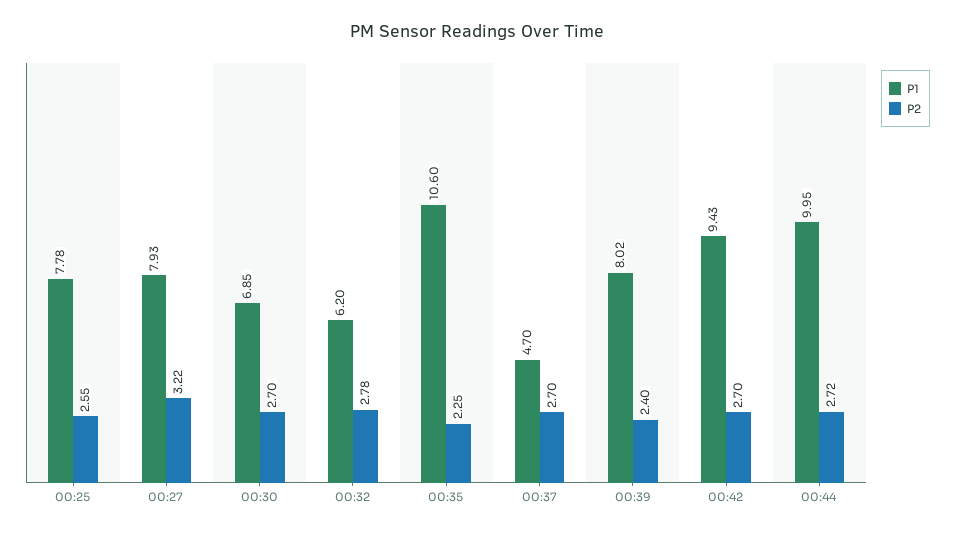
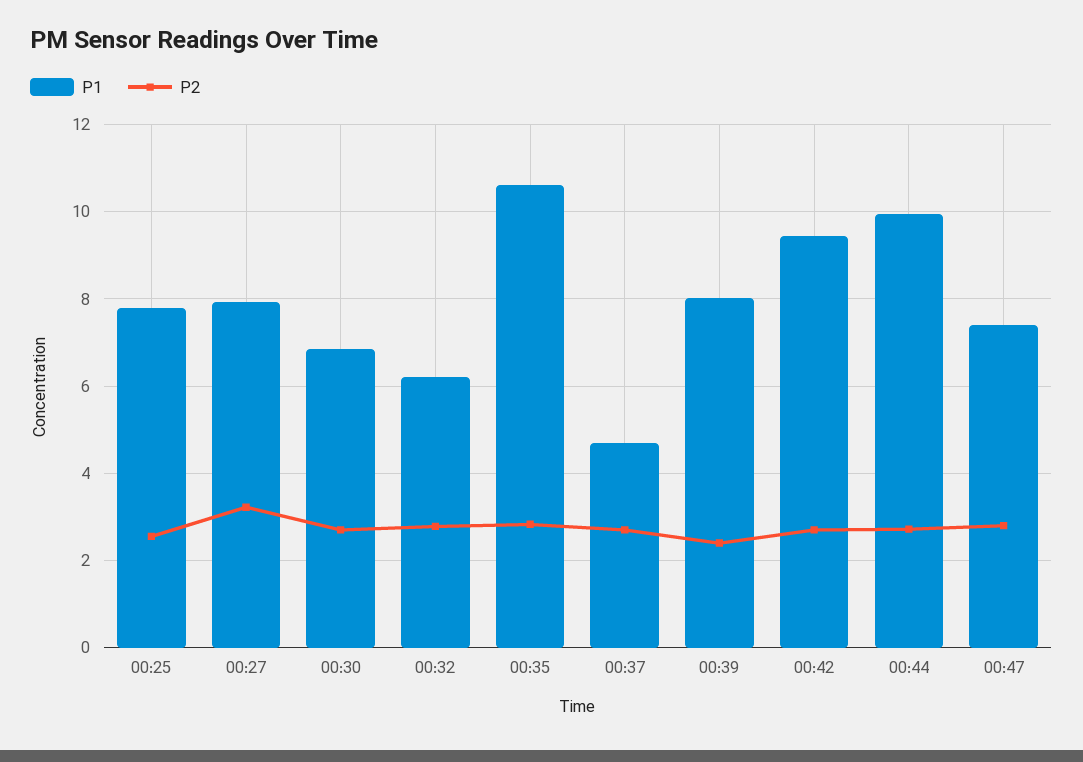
P2, 00:35: 2.25 -> 2.8
P1, 00:47: none -> 7.4
P2, 00:47: none -> 2.8

